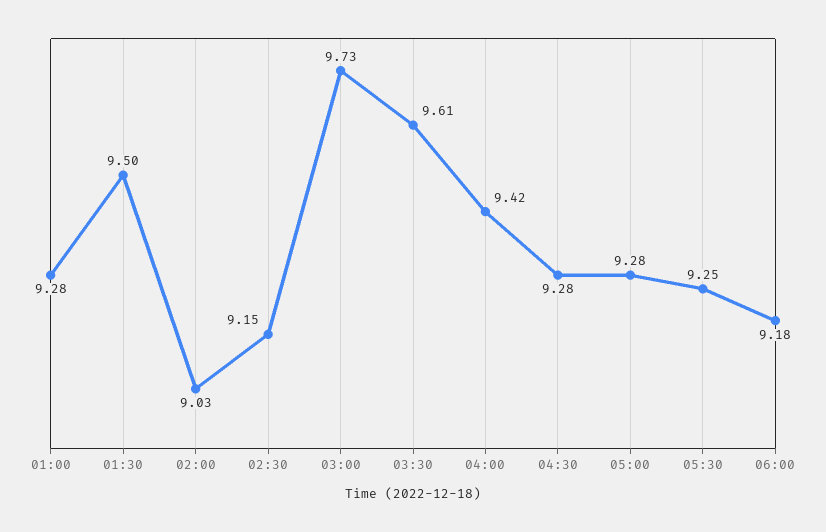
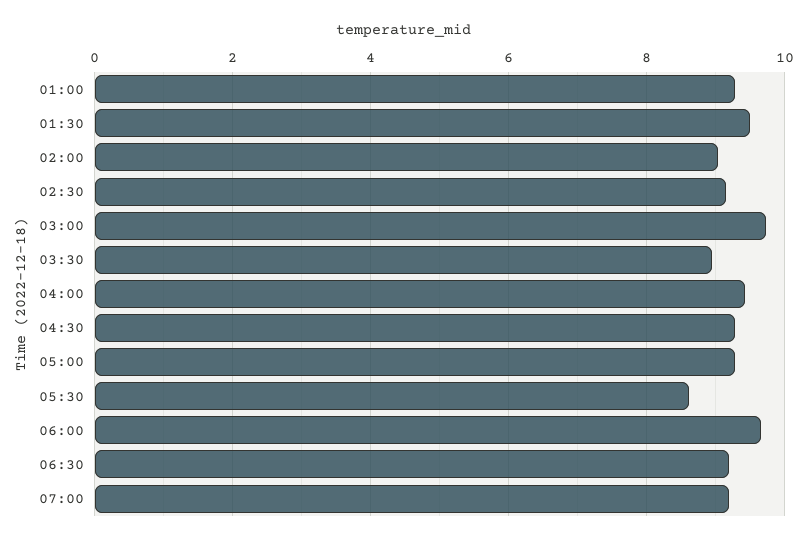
03:30: 9.61 -> 9
05:30: 9.25 -> 8.6
06:00: 9.18 -> 9.6
06:30: none -> 9.2
07:00: none -> 9.2

